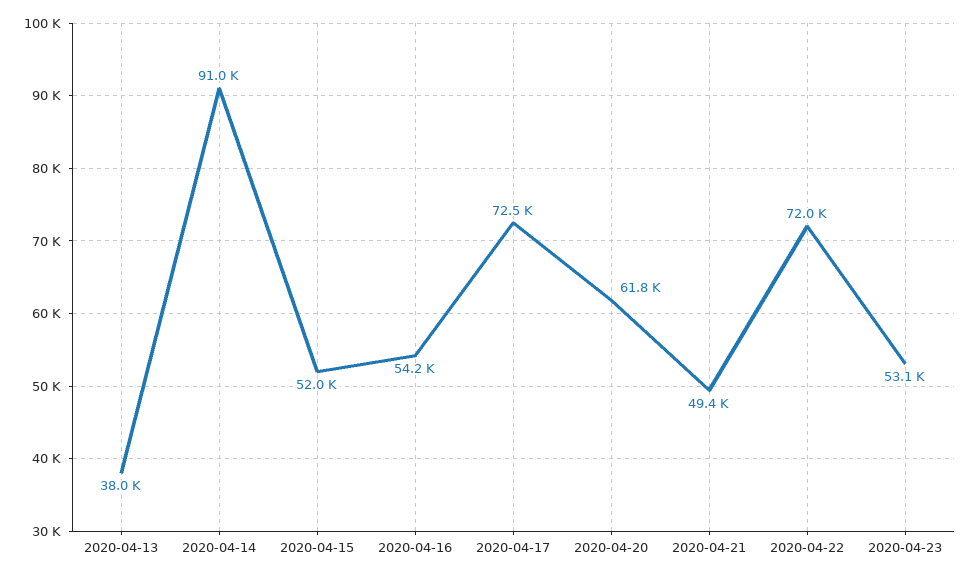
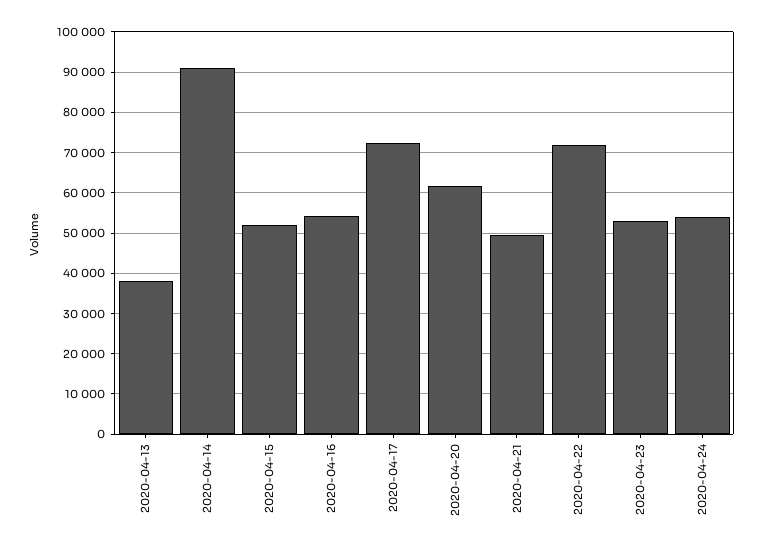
2020-04-24: none -> 54000

